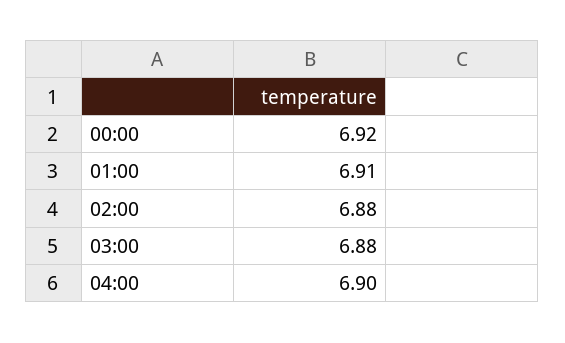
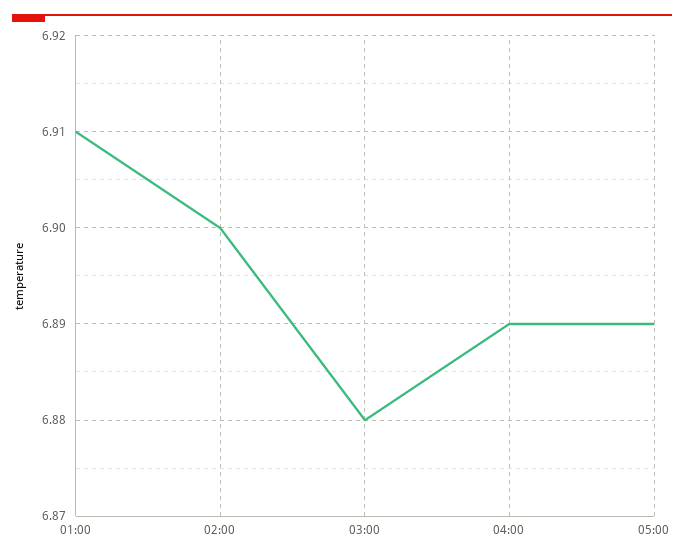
00:00: 6.92 -> none
02:00: 6.88 -> 6.9
04:00: 6.9 -> 6.89
05:00: none -> 6.89

